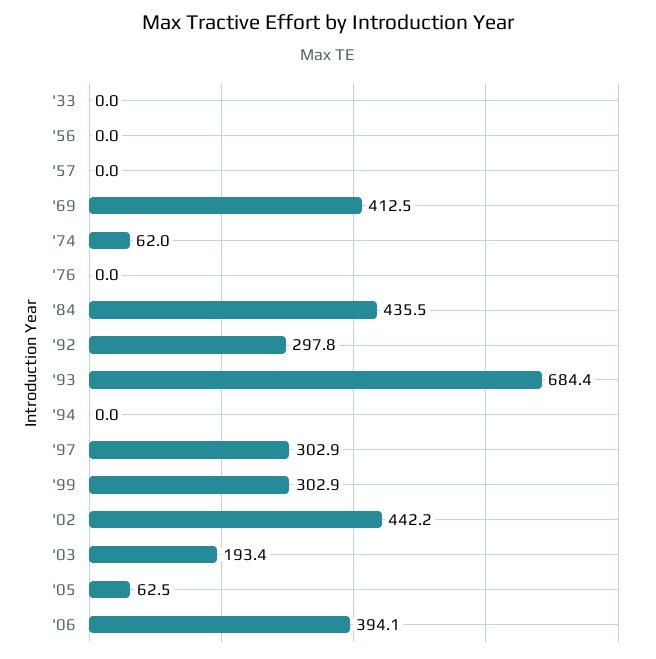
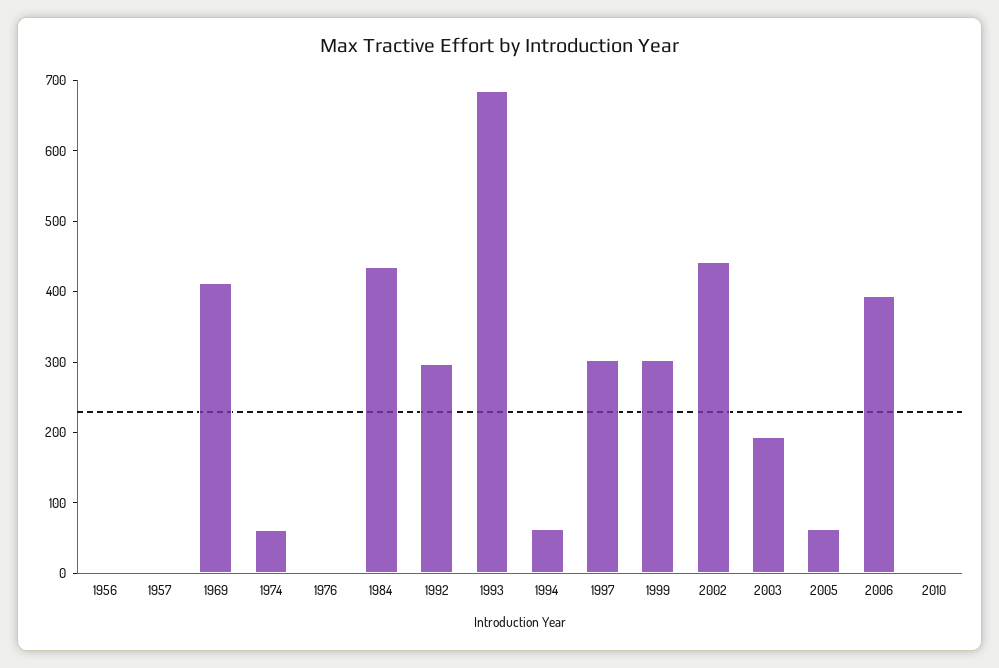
'33: 0 -> none
'94: 0 -> 60
2010: none -> 0

